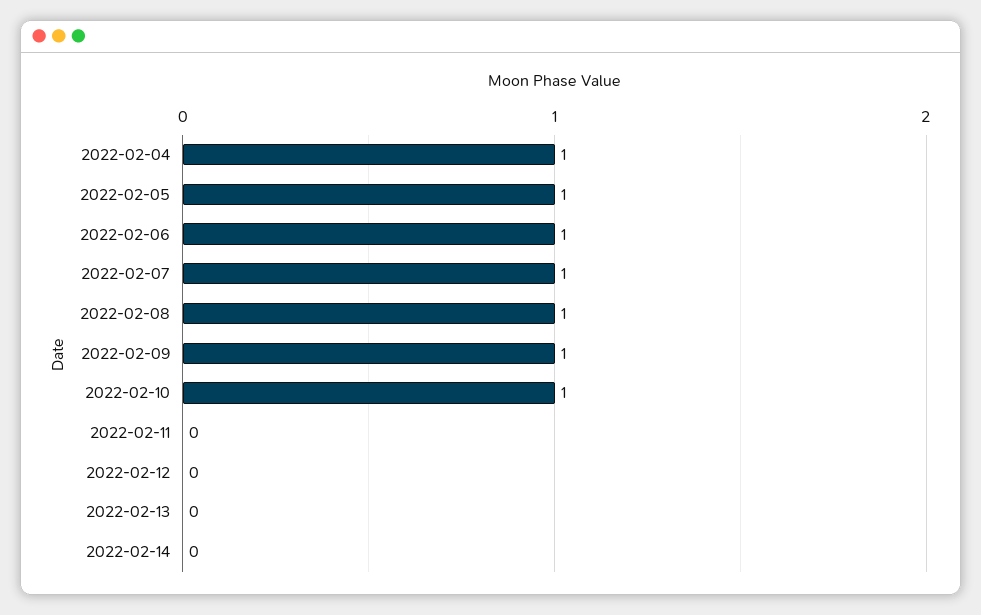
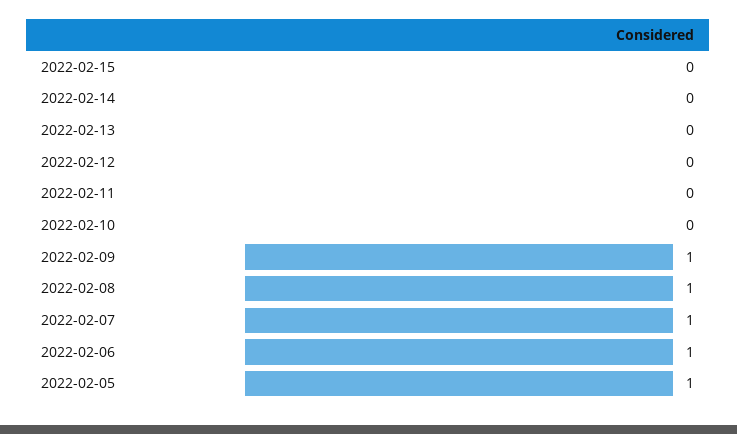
2022-02-04: 1 -> none
2022-02-10: 1 -> 0
2022-02-15: none -> 0

